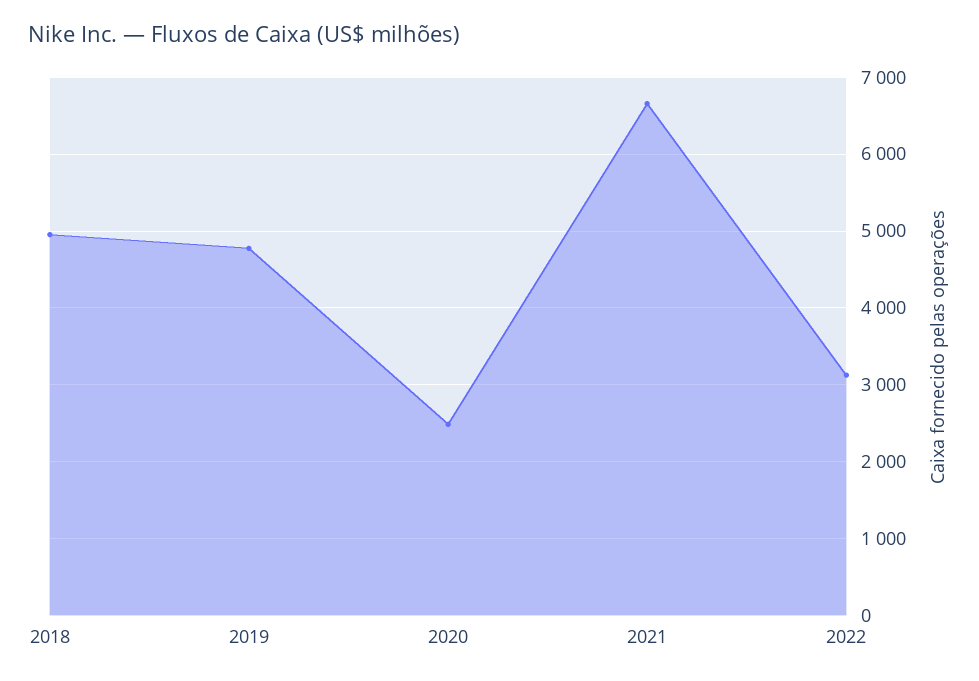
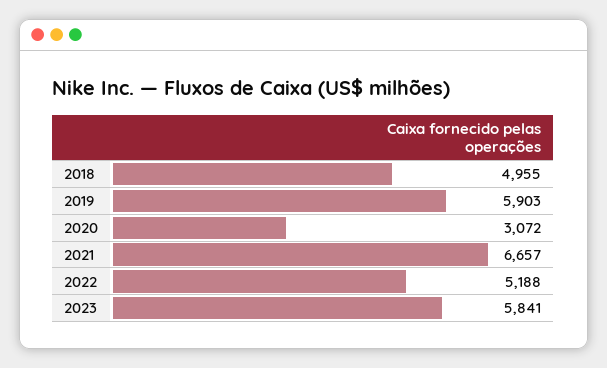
2019: 4800 -> 5903
2020: 2500 -> 3072
2022: 3100 -> 5188
2023: none -> 5841

